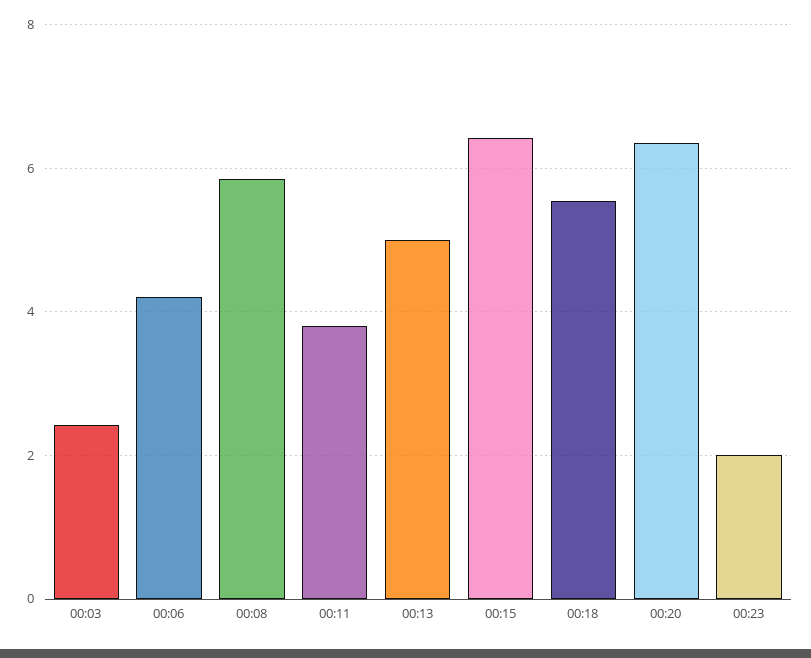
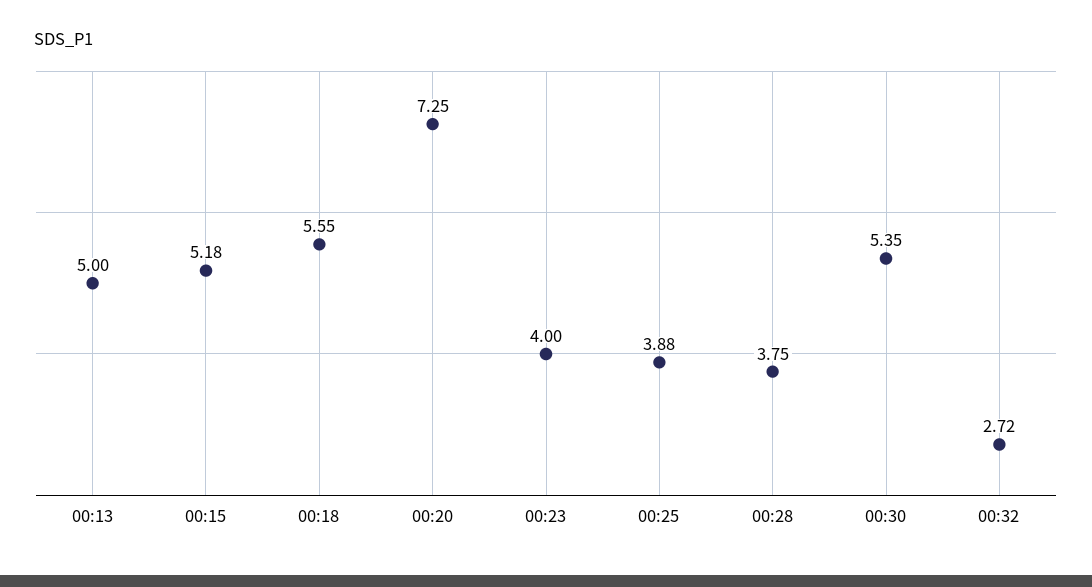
00:03: 2.4 -> none
00:06: 4.2 -> none
00:08: 5.8 -> none
00:11: 3.8 -> none
00:15: 6.4 -> 5.18
00:20: 6.4 -> 7.25
00:23: 2 -> 4
00:25: none -> 3.88
00:28: none -> 3.75
00:30: none -> 5.35
00:32: none -> 2.72

